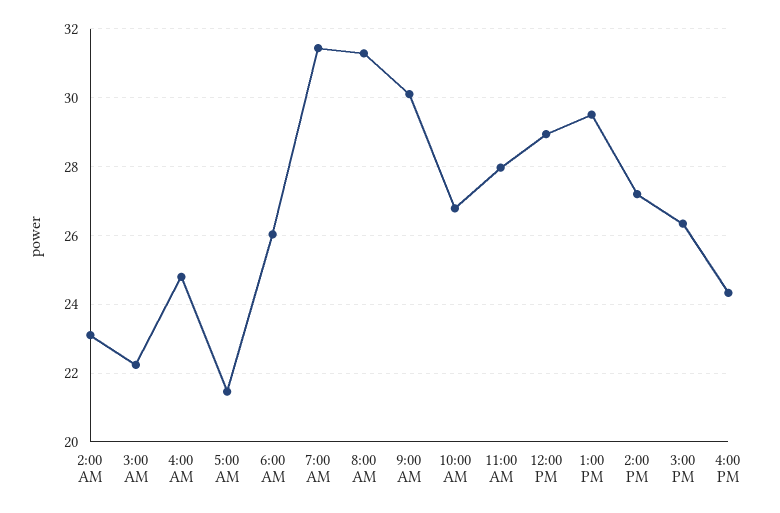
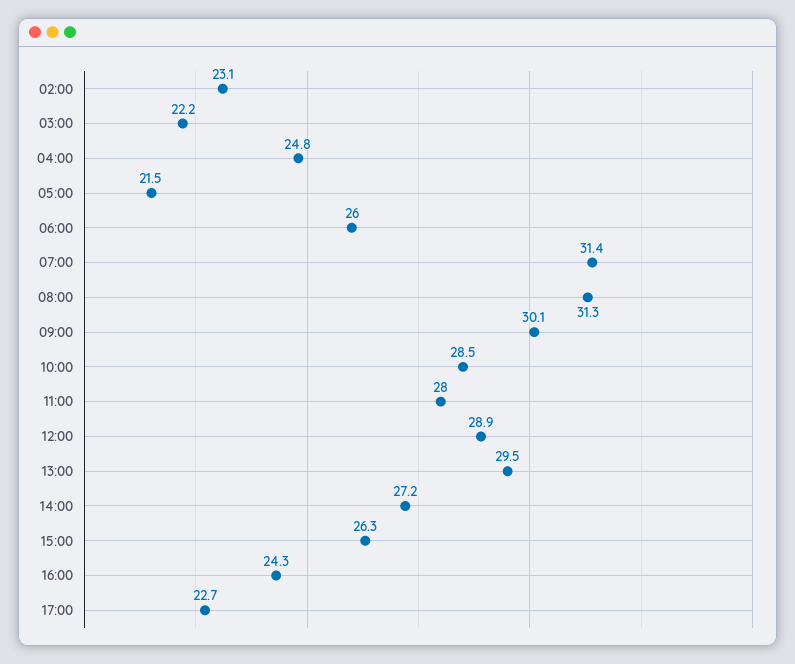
10:00 AM: 26.8 -> 28.5
17:00: none -> 22.7

